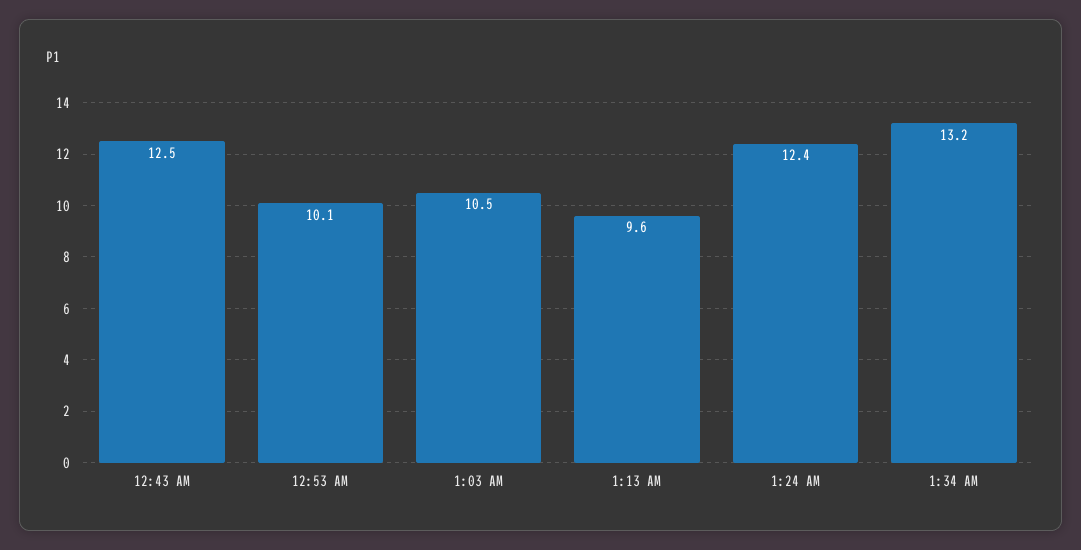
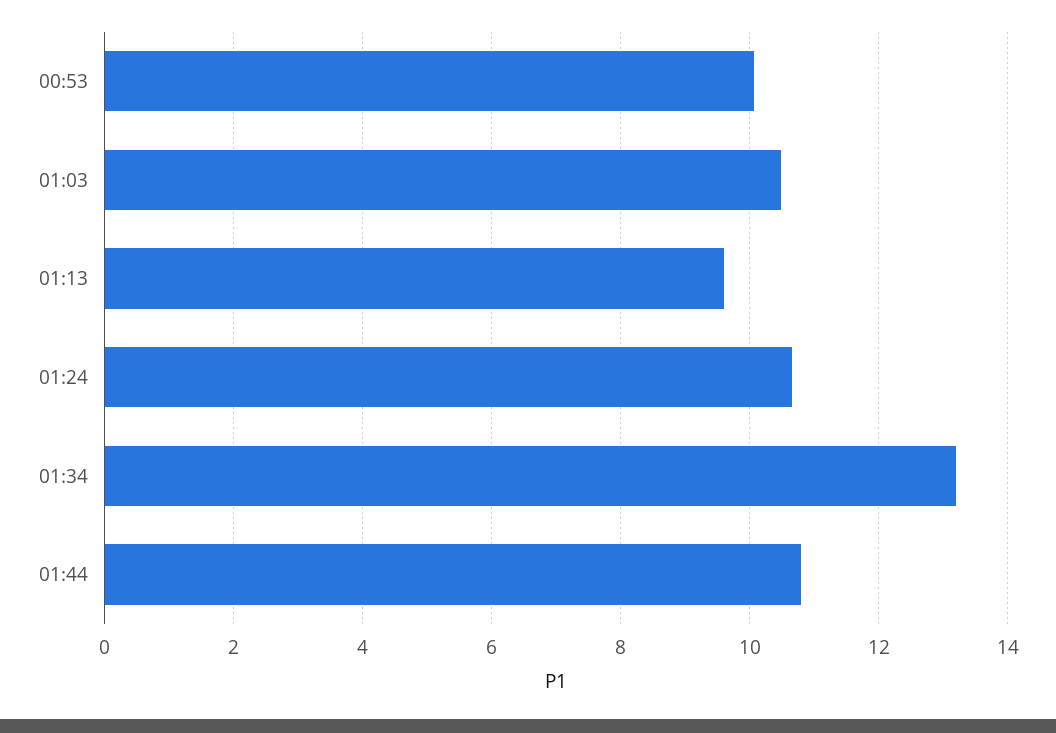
12:43 AM: 12.5 -> none
1:24 AM: 12.4 -> 10.6
01:44: none -> 10.8

